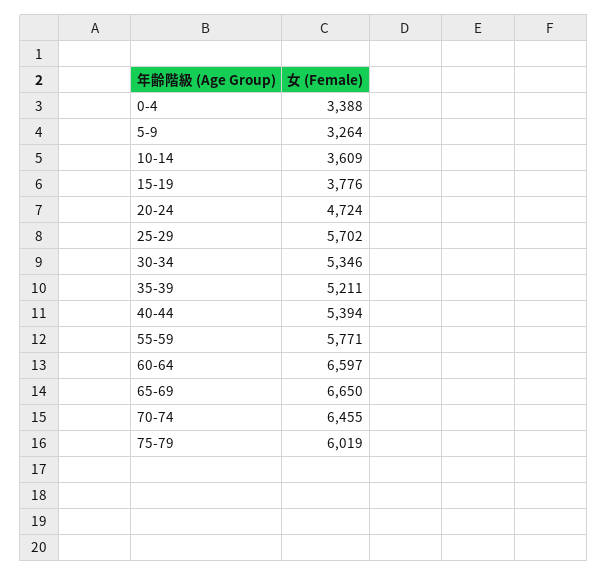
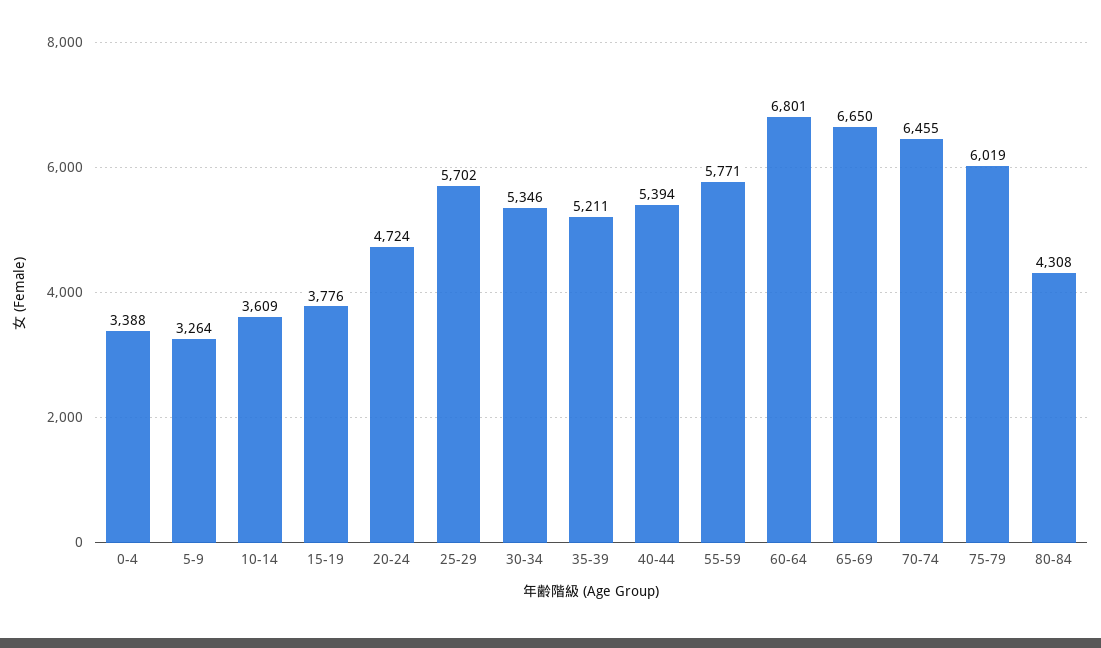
60-64: 6597 -> 6801
80-84: none -> 4308

